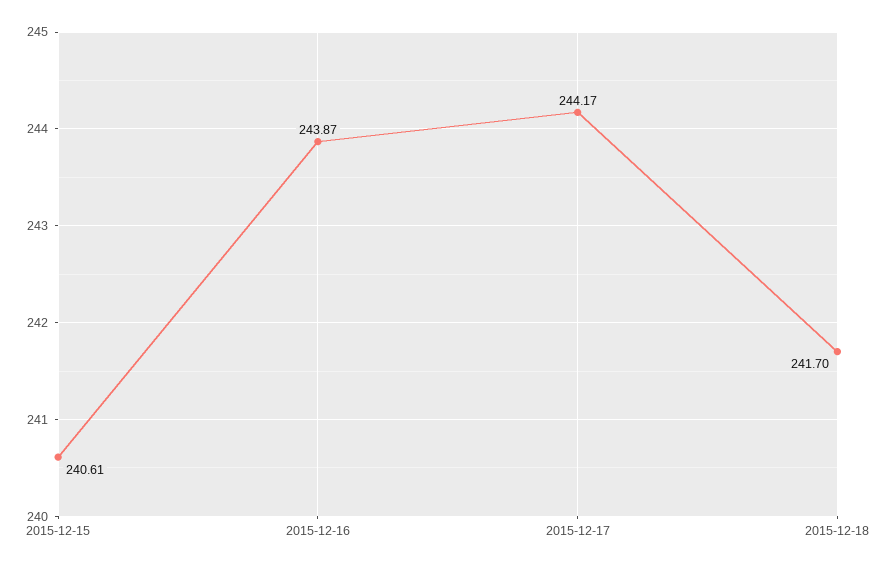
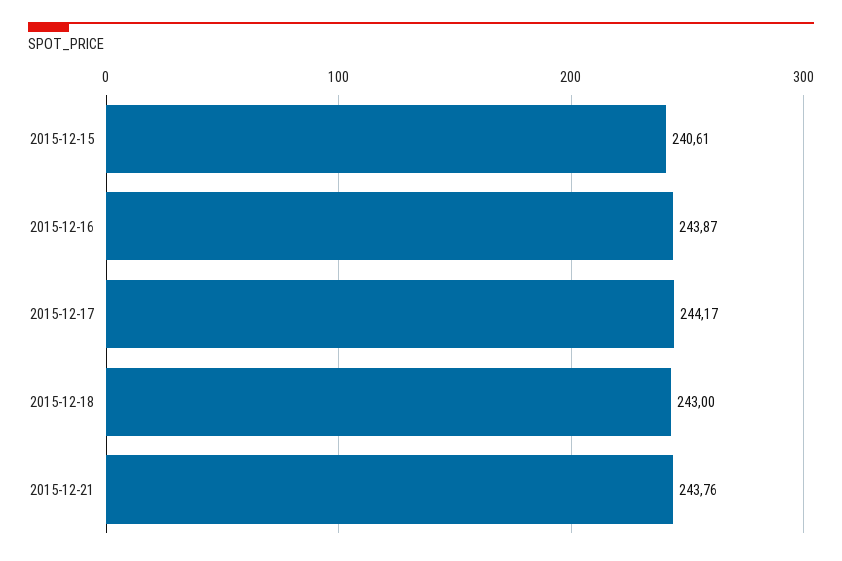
2015-12-18: 241.7 -> 243
2015-12-21: none -> 243.76

